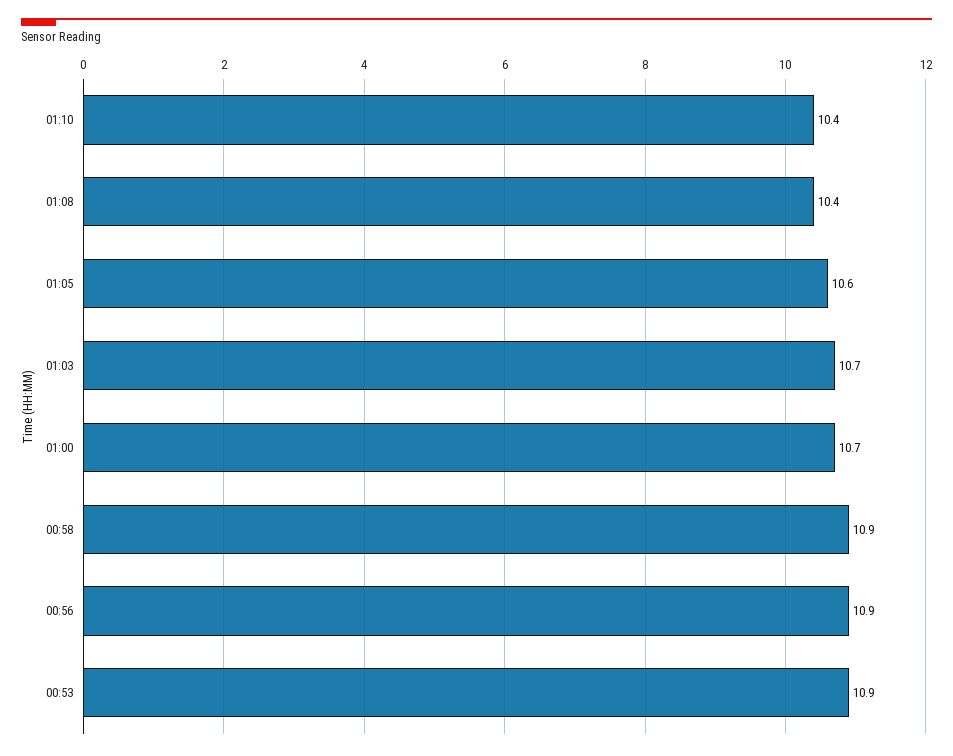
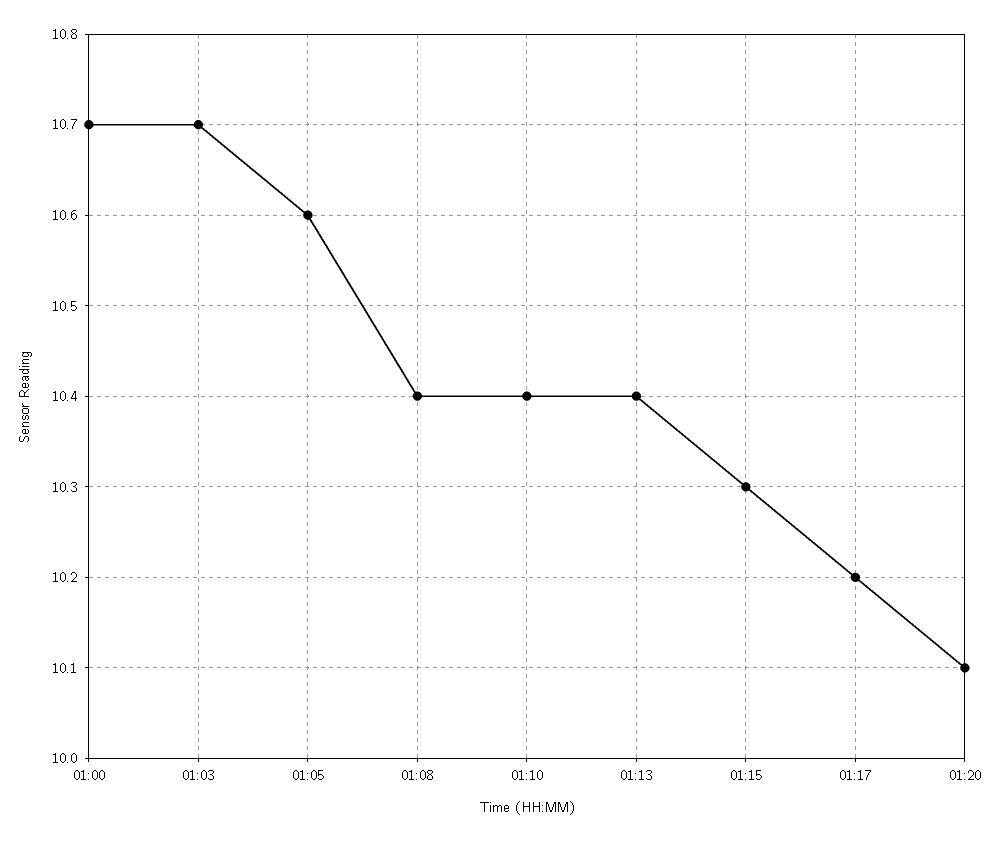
00:58: 10.9 -> none
00:56: 10.9 -> none
00:53: 10.9 -> none
01:13: none -> 10.4
01:15: none -> 10.3
01:17: none -> 10.2
01:20: none -> 10.1

